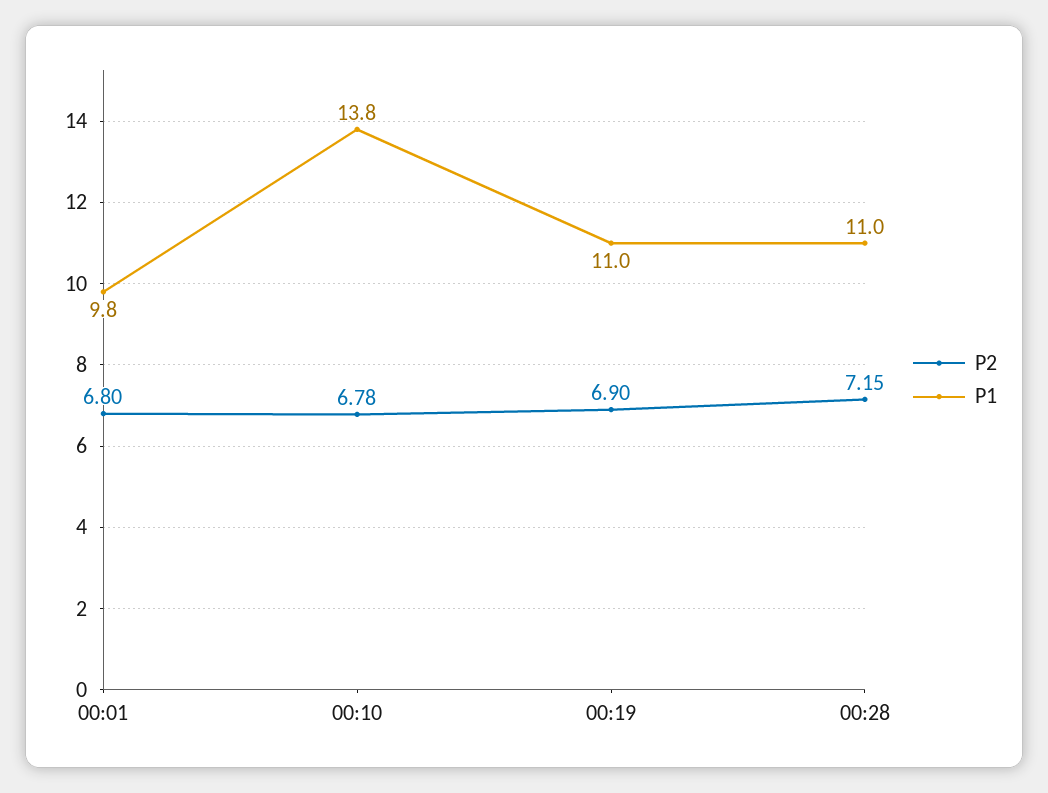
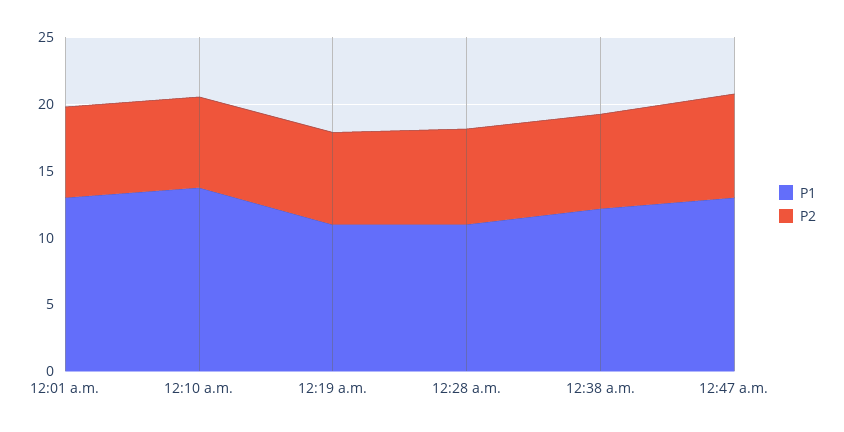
P1, 00:01: 9.8 -> 13
P1, 12:38 a.m.: none -> 12
P2, 12:38 a.m.: none -> 7
P1, 12:47 a.m.: none -> 13
P2, 12:47 a.m.: none -> 8

